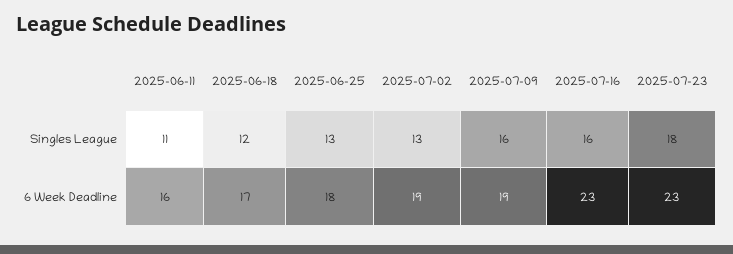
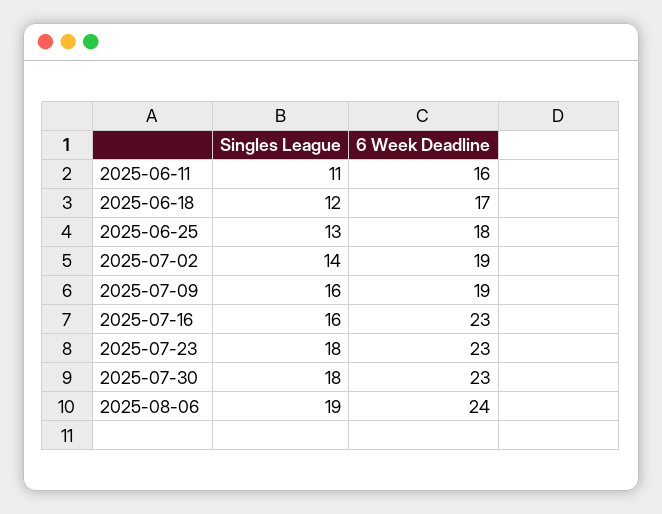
2025-07-02, Singles League: 13 -> 14
2025-07-30, Singles League: none -> 18
2025-07-30, 6 Week Deadline: none -> 23
2025-08-06, Singles League: none -> 19
2025-08-06, 6 Week Deadline: none -> 24

